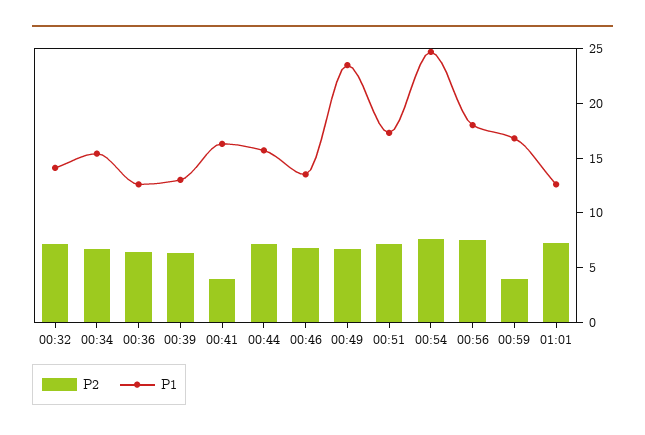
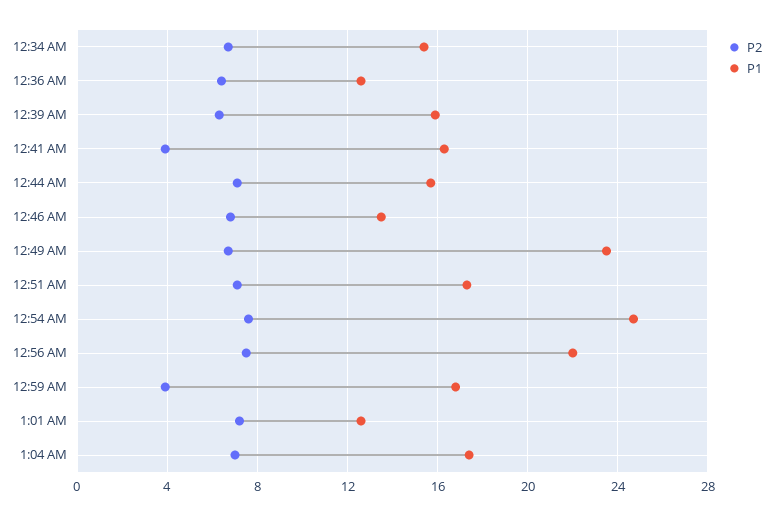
P2, 00:32: 7 -> none
P1, 00:32: 14 -> none
P1, 00:39: 13 -> 16
P1, 00:56: 18 -> 22
P2, 1:04 AM: none -> 7
P1, 1:04 AM: none -> 17.5

